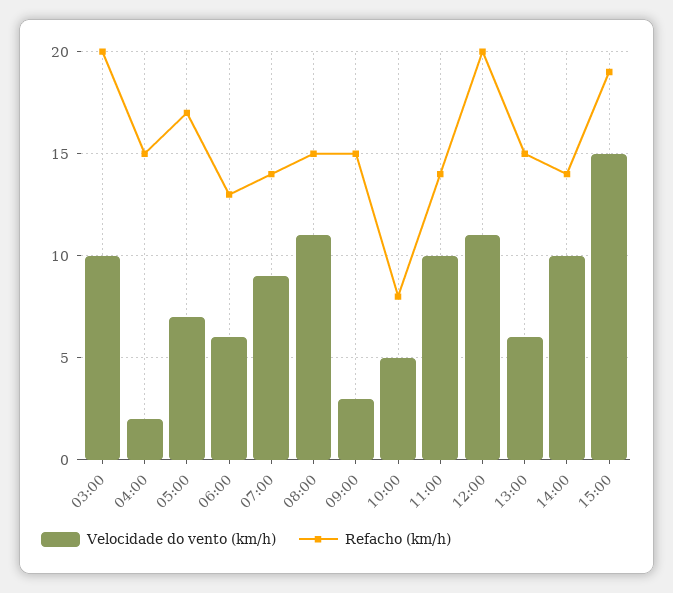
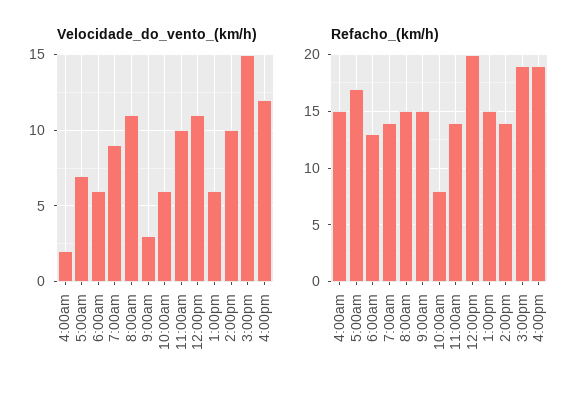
Velocidade do vento (km/h), 03:00: 10 -> none
Refacho (km/h), 03:00: 20 -> none
Velocidade do vento (km/h), 10:00: 5 -> 6
Velocidade do vento (km/h), 4:00pm: none -> 12
Refacho (km/h), 4:00pm: none -> 19

